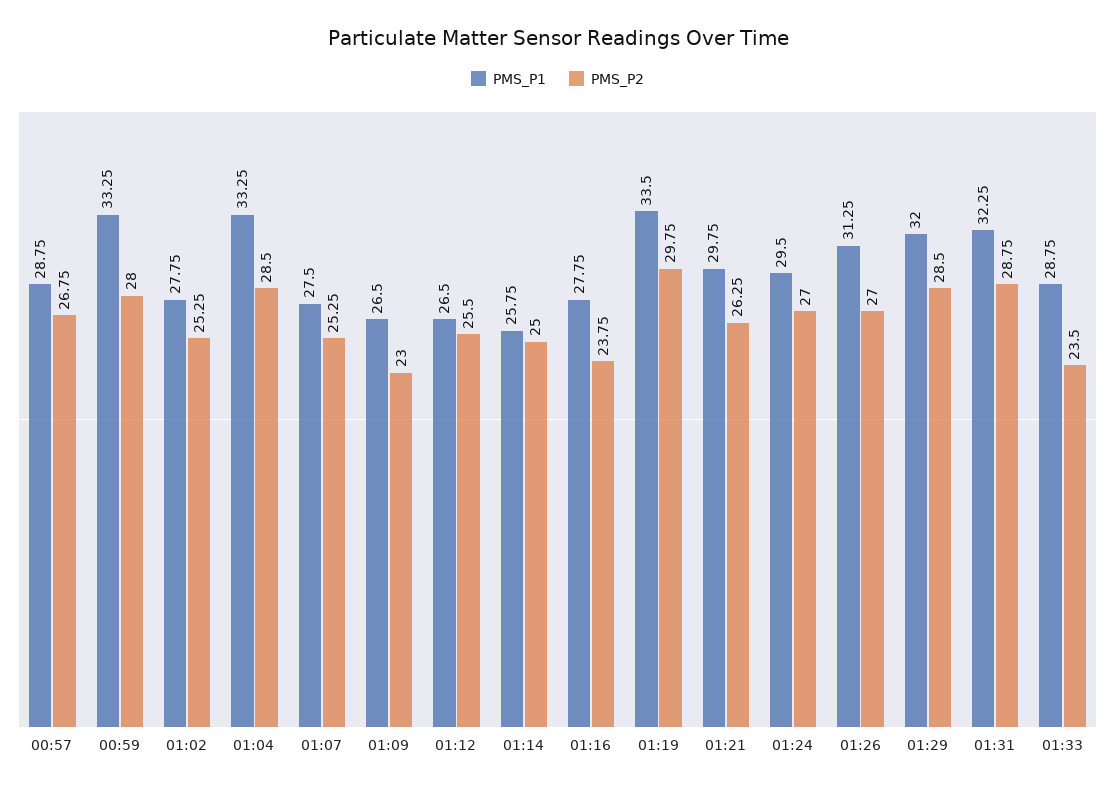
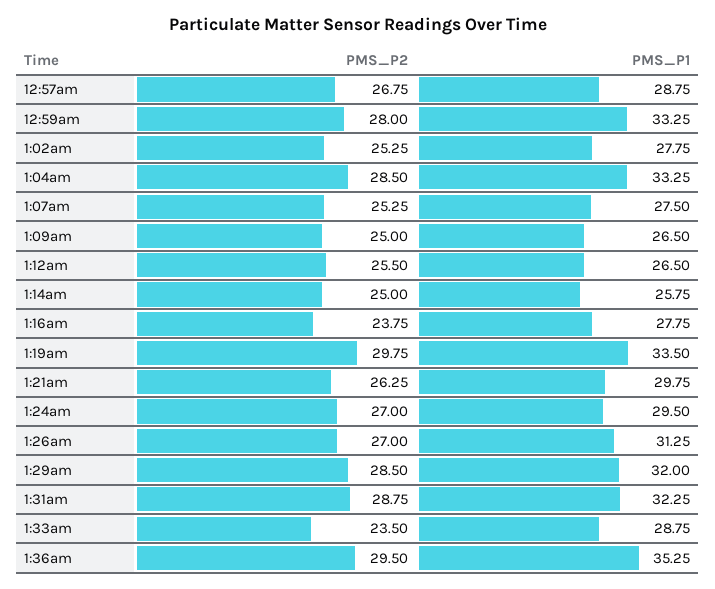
PMS_P2, 01:09: 23 -> 25
PMS_P2, 1:36am: none -> 29.5
PMS_P1, 1:36am: none -> 35.25

